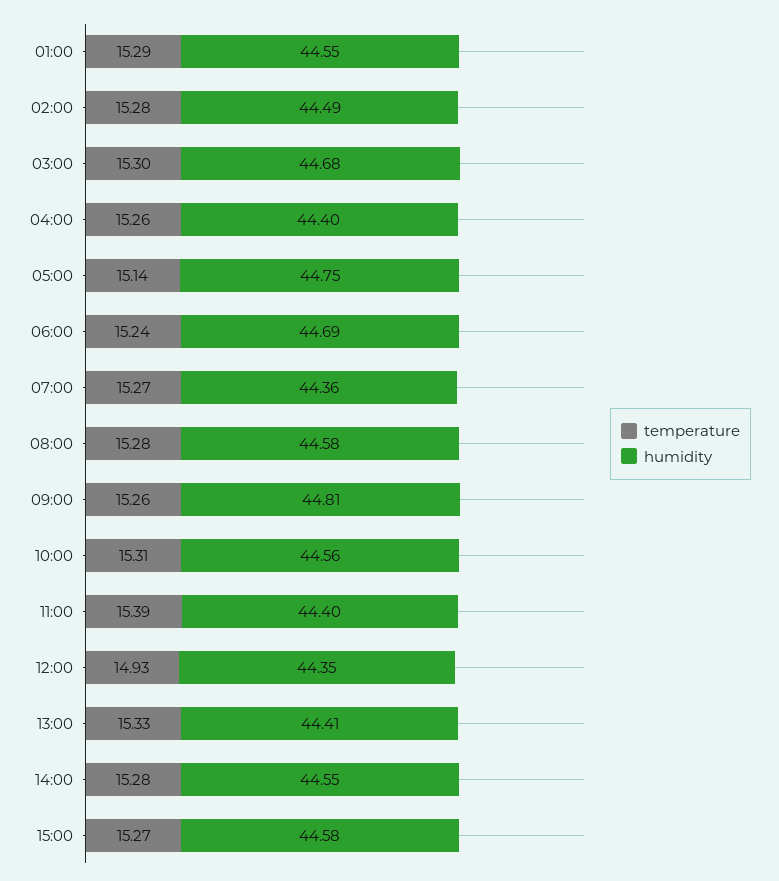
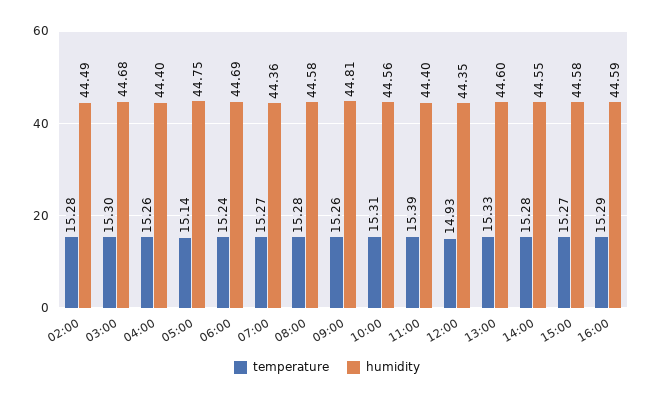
temperature, 01:00: 15.29 -> none
humidity, 01:00: 44.55 -> none
humidity, 13:00: 44.41 -> 44.6
temperature, 16:00: none -> 15.29
humidity, 16:00: none -> 44.59

